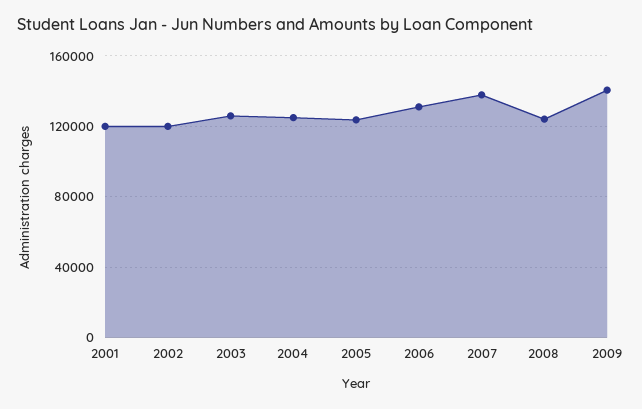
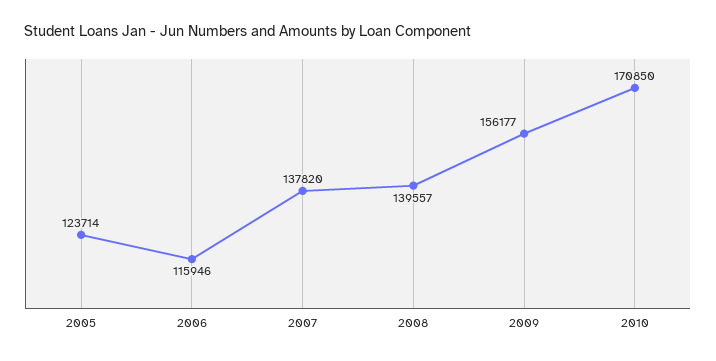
2001: 120000 -> none
2002: 120000 -> none
2003: 125000 -> none
2004: 125000 -> none
2006: 130000 -> 115946
2008: 125000 -> 139557
2009: 140000 -> 156177
2010: none -> 170850

